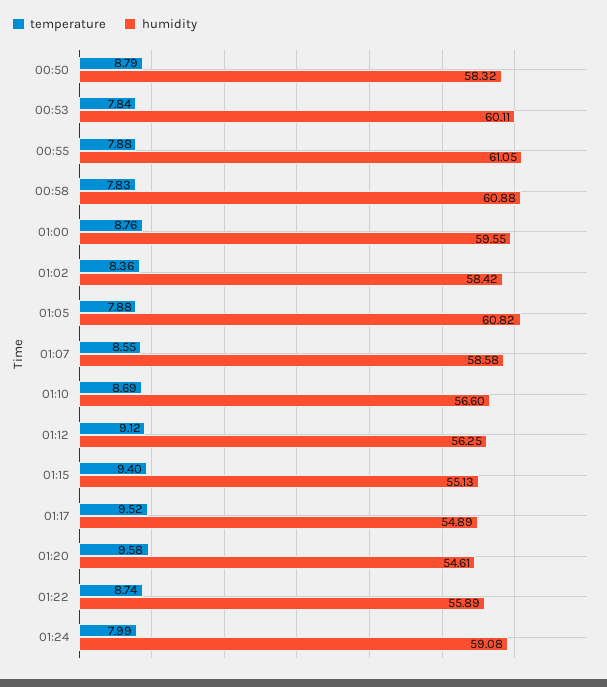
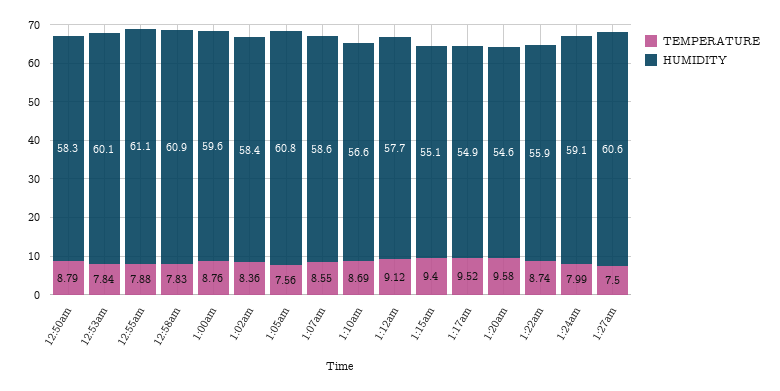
temperature, 01:05: 7.88 -> 7.56
humidity, 01:12: 56.25 -> 57.7
temperature, 1:27am: none -> 7.5
humidity, 1:27am: none -> 60.6

